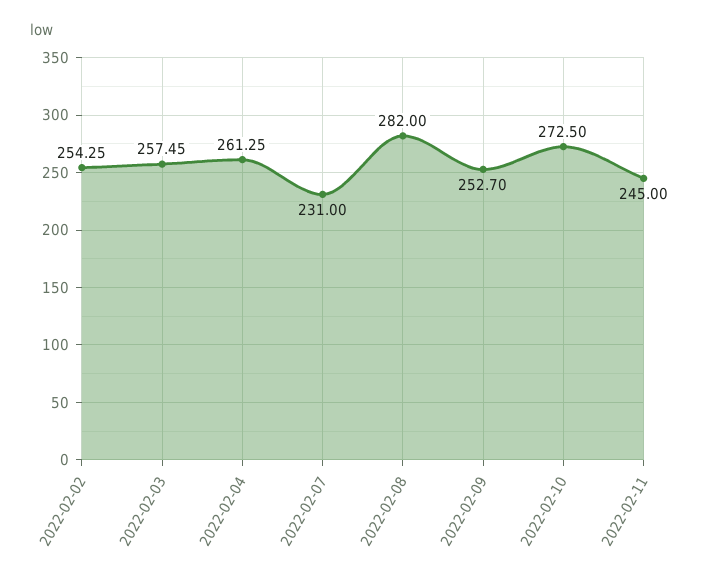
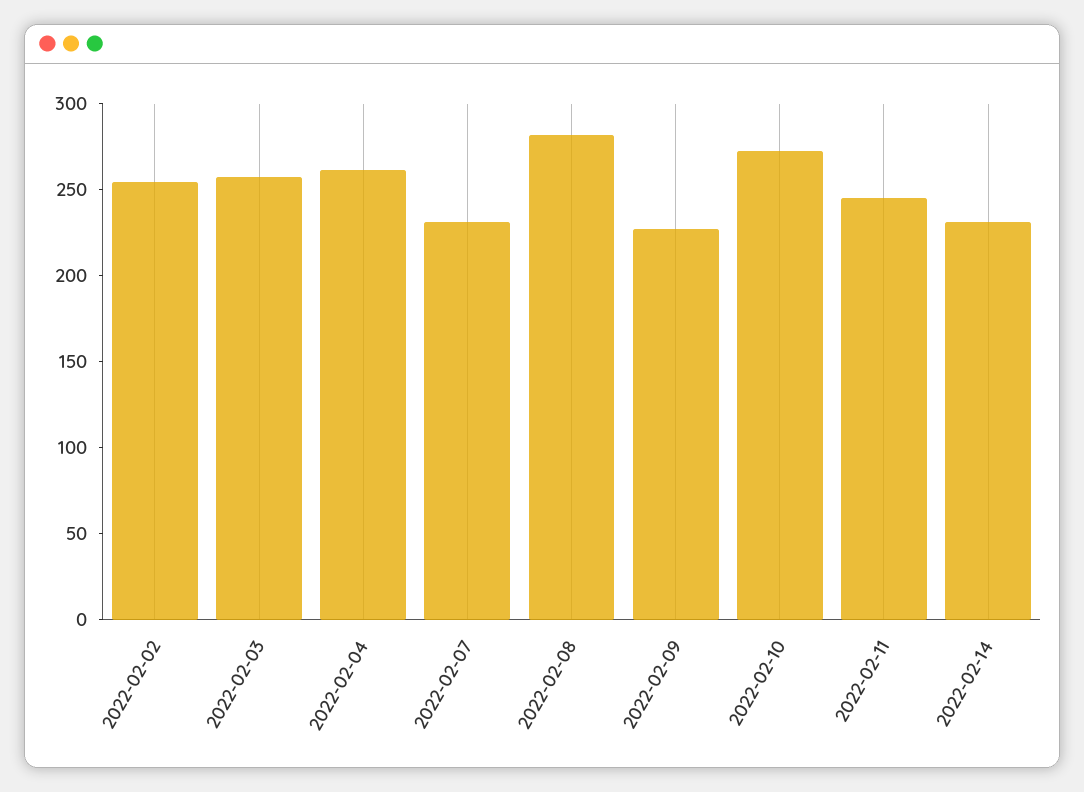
2022-02-09: 252.7 -> 230
2022-02-14: none -> 230

